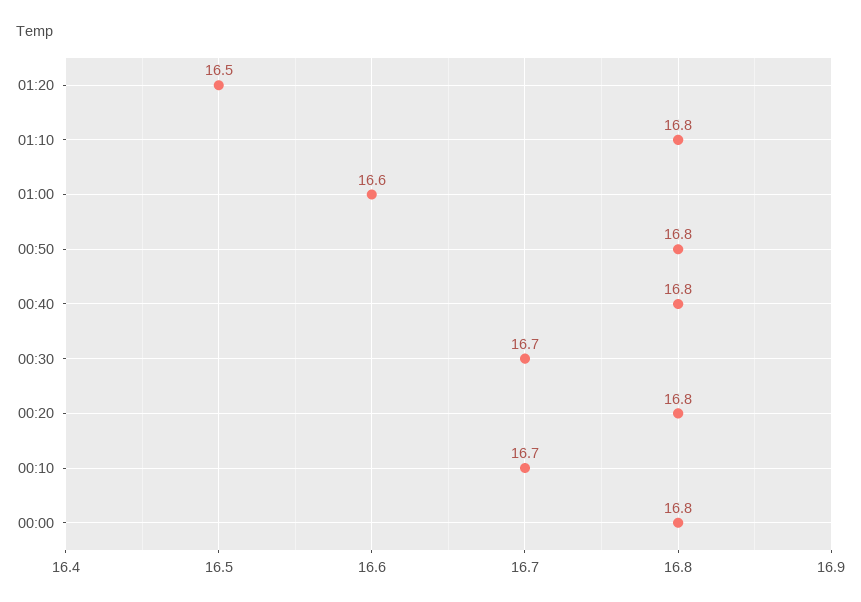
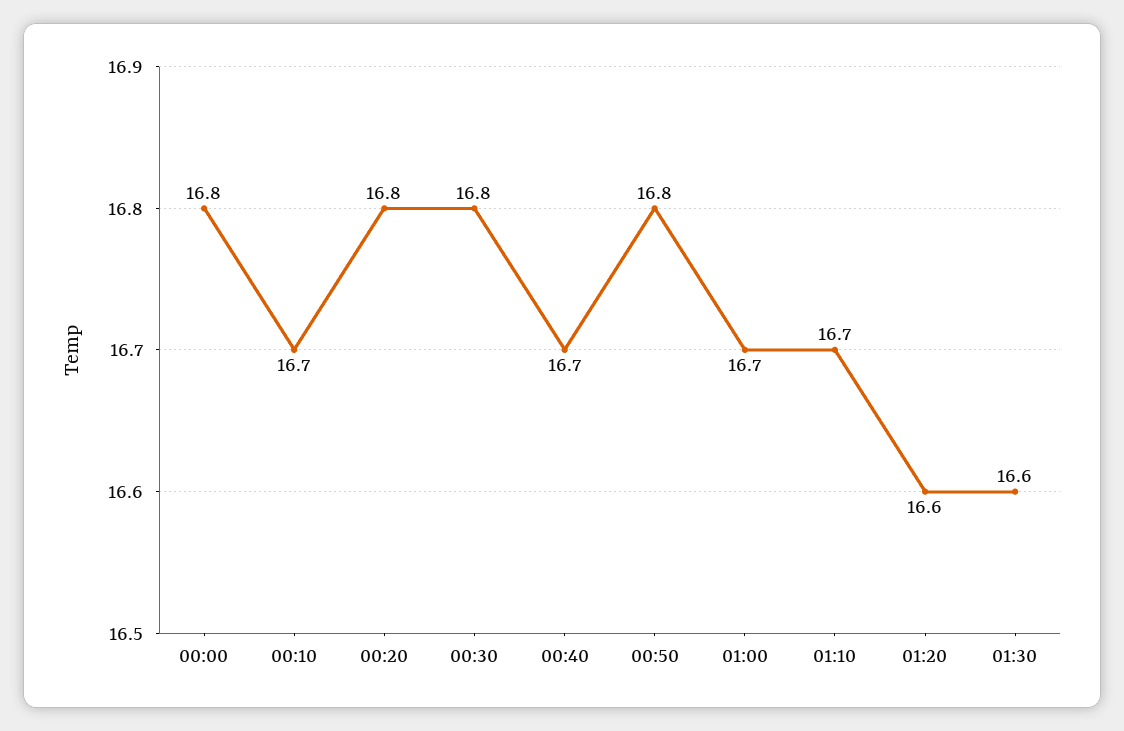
01:20: 16.5 -> 16.6
01:10: 16.8 -> 16.7
01:00: 16.6 -> 16.7
00:40: 16.8 -> 16.7
00:30: 16.7 -> 16.8
01:30: none -> 16.6

